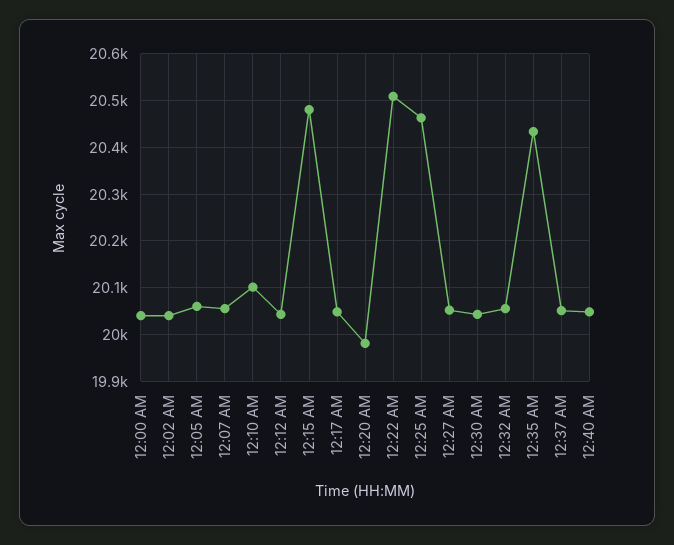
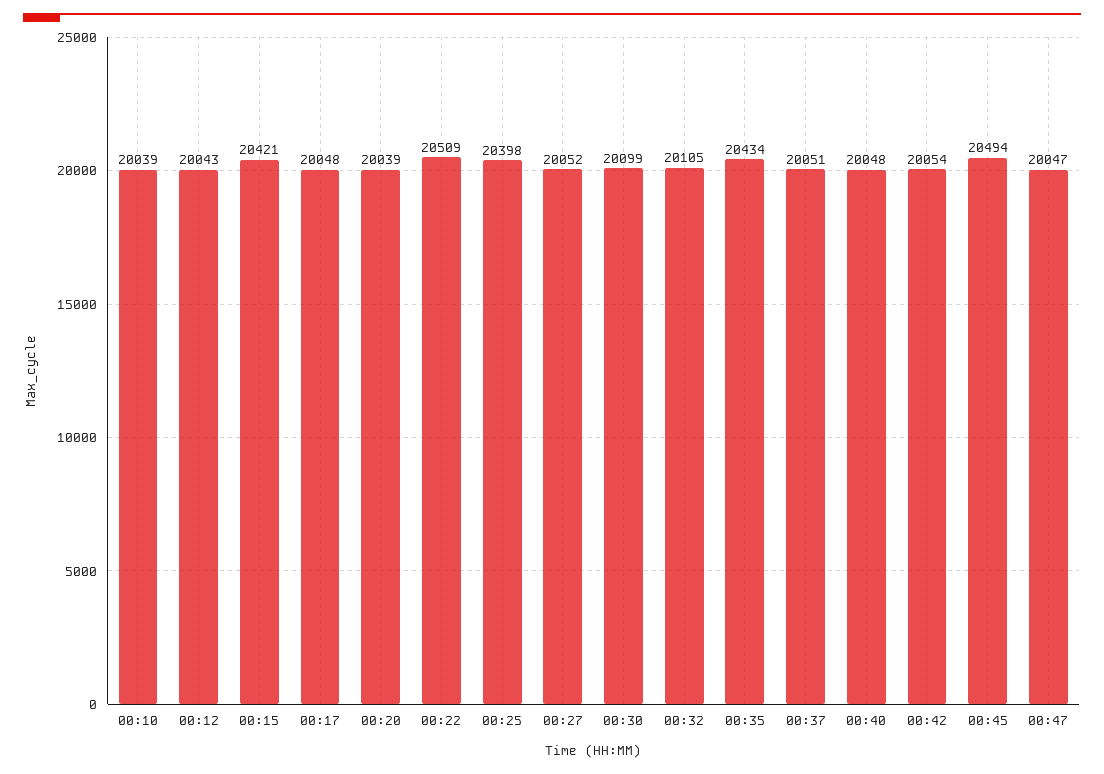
12:00 AM: 20040 -> none
12:02 AM: 20040 -> none
12:05 AM: 20060 -> none
12:07 AM: 20060 -> none
12:10 AM: 20100 -> 20039
12:15 AM: 20480 -> 20421
12:20 AM: 19980 -> 20039
12:25 AM: 20460 -> 20398
12:30 AM: 20040 -> 20099
12:32 AM: 20060 -> 20105
00:42: none -> 20054
00:45: none -> 20494
00:47: none -> 20047

